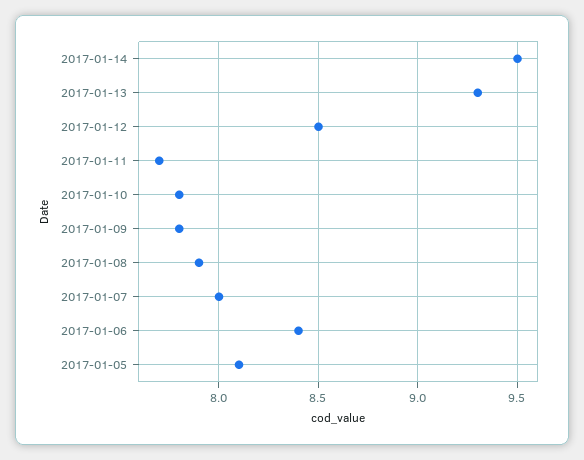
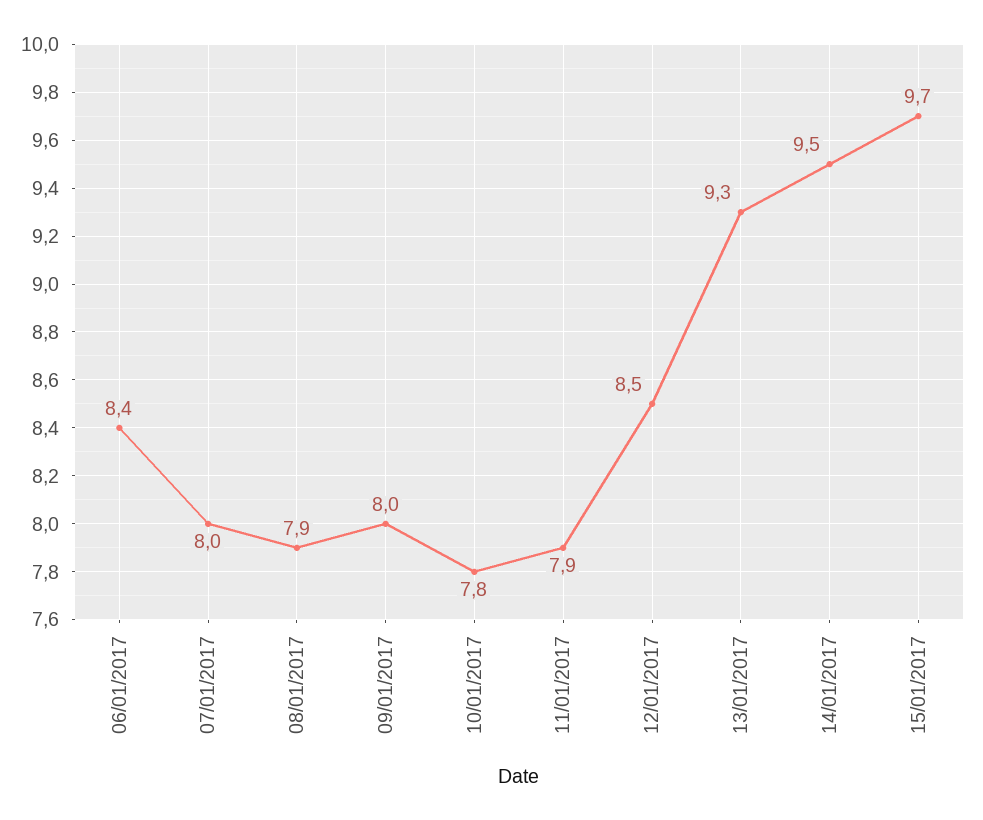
2017-01-11: 7.7 -> 7.9
2017-01-09: 7.8 -> 8
2017-01-05: 8.1 -> none
15/01/2017: none -> 9.7

